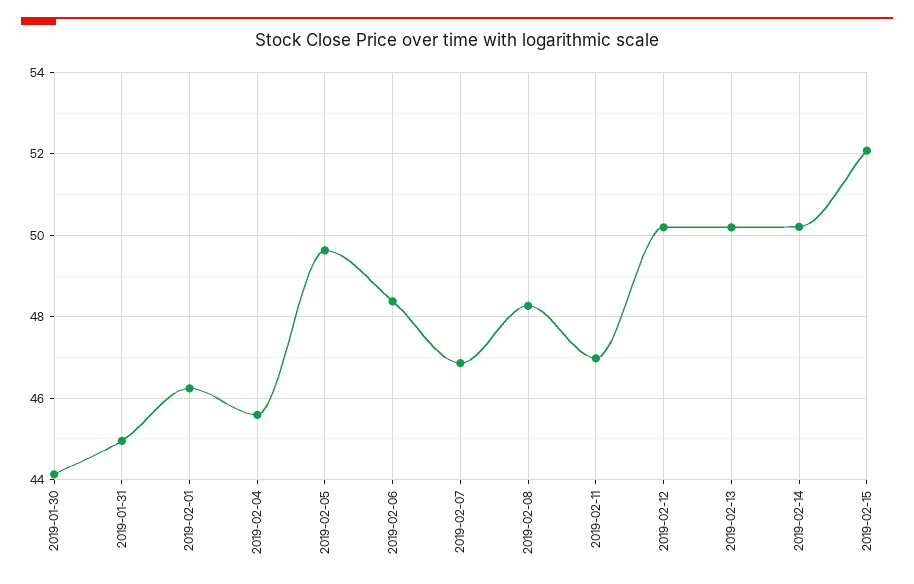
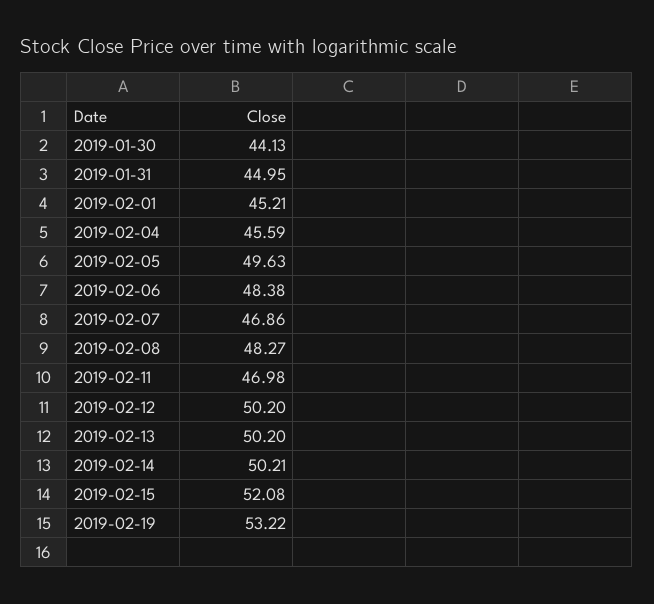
2019-02-01: 46.2 -> 45.21
2019-02-19: none -> 53.22

